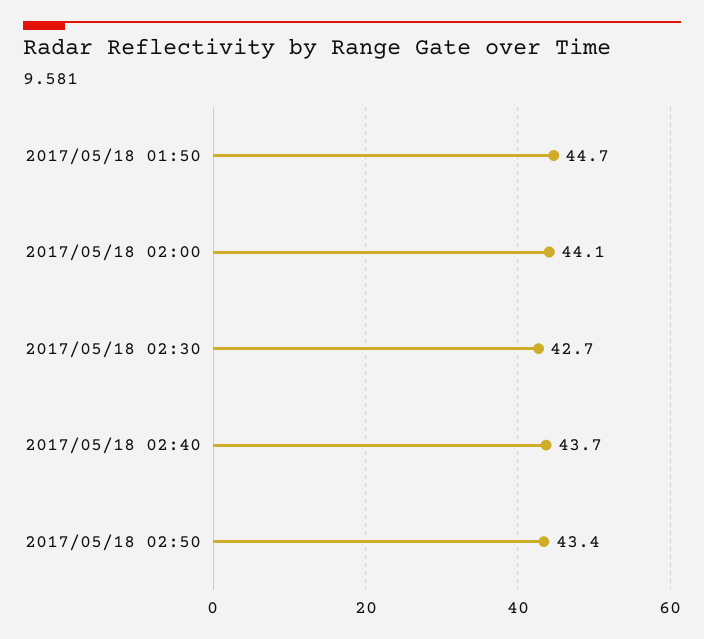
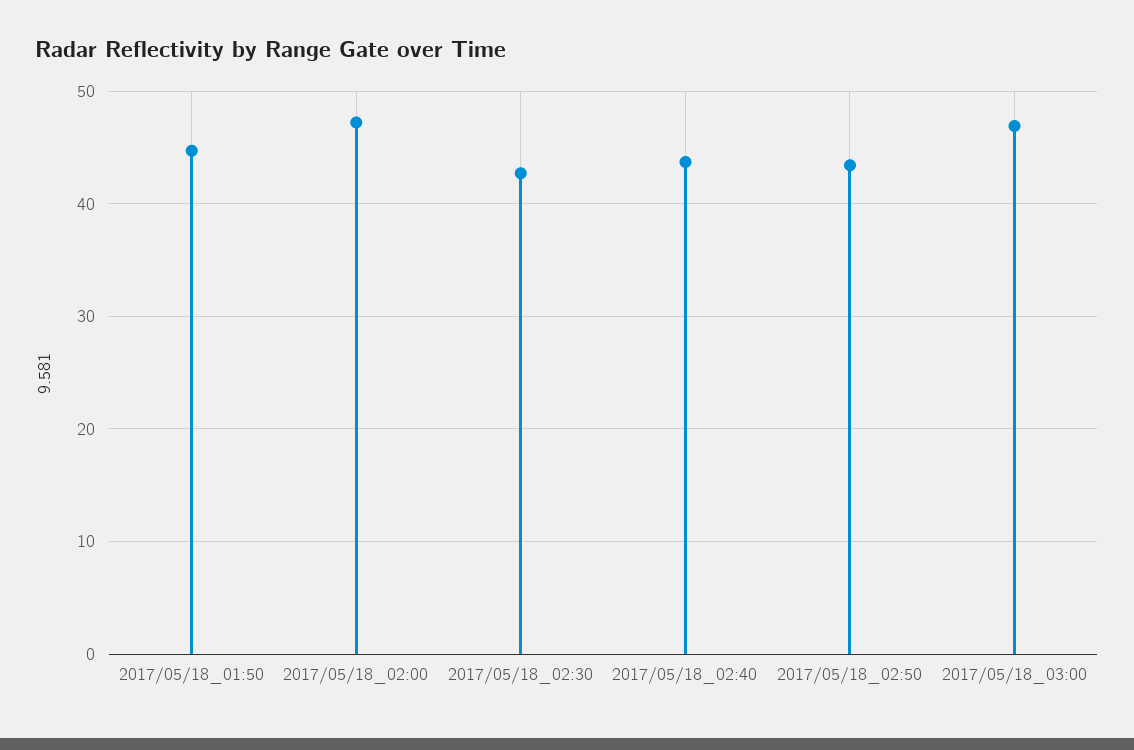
2017/05/18 02:00: 44.1 -> 47
2017/05/18_03:00: none -> 47

